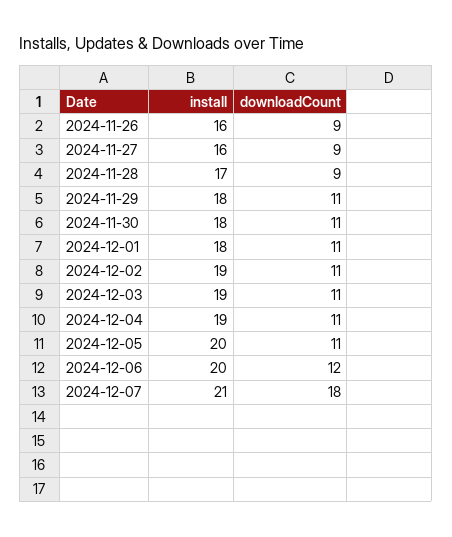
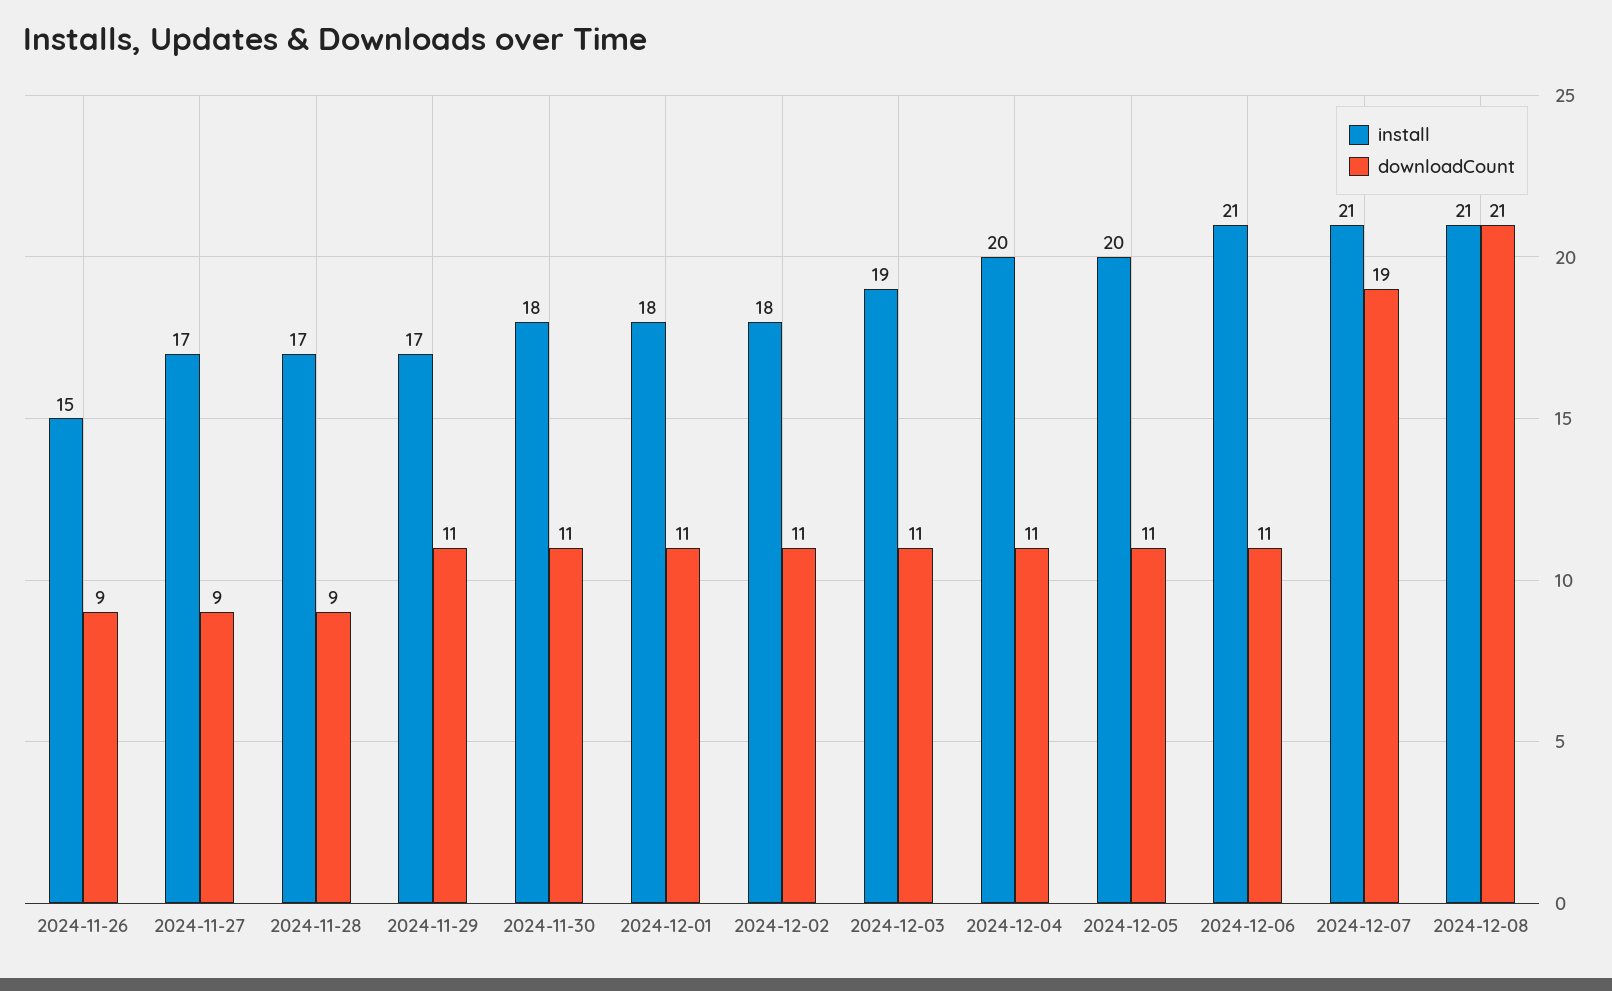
install, 2024-11-26: 16 -> 15
install, 2024-11-27: 16 -> 17
install, 2024-11-29: 18 -> 17
install, 2024-12-02: 19 -> 18
install, 2024-12-04: 19 -> 20
install, 2024-12-06: 20 -> 21
downloadCount, 2024-12-06: 12 -> 11
downloadCount, 2024-12-07: 18 -> 19
install, 2024-12-08: none -> 21
downloadCount, 2024-12-08: none -> 21

